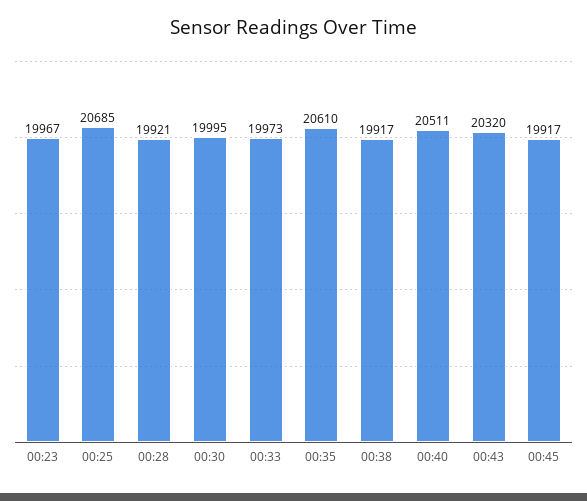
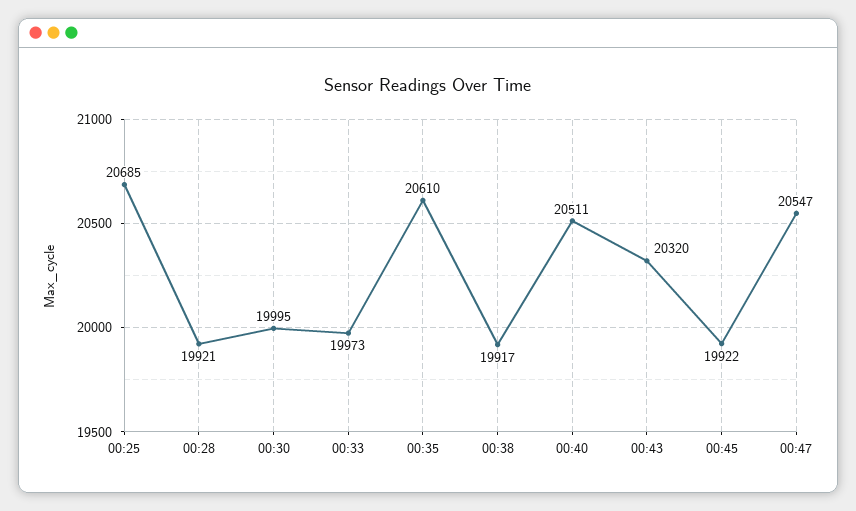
00:23: 19967 -> none
00:45: 19917 -> 19922
00:47: none -> 20547

